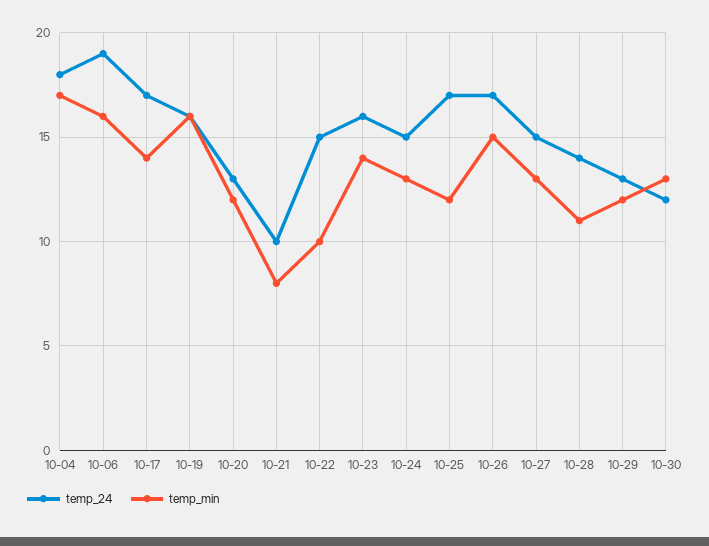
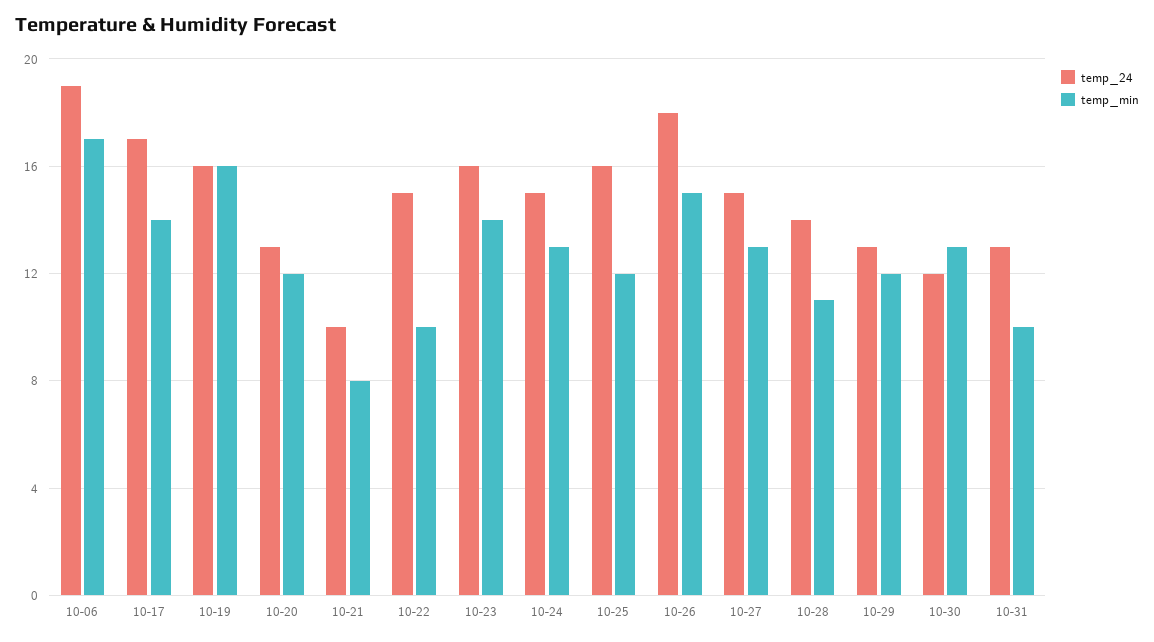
temp_24, 10-04: 18 -> none
temp_min, 10-04: 17 -> none
temp_min, 10-06: 16 -> 17
temp_24, 10-25: 17 -> 16
temp_24, 10-26: 17 -> 18
temp_24, 10-31: none -> 13
temp_min, 10-31: none -> 10

